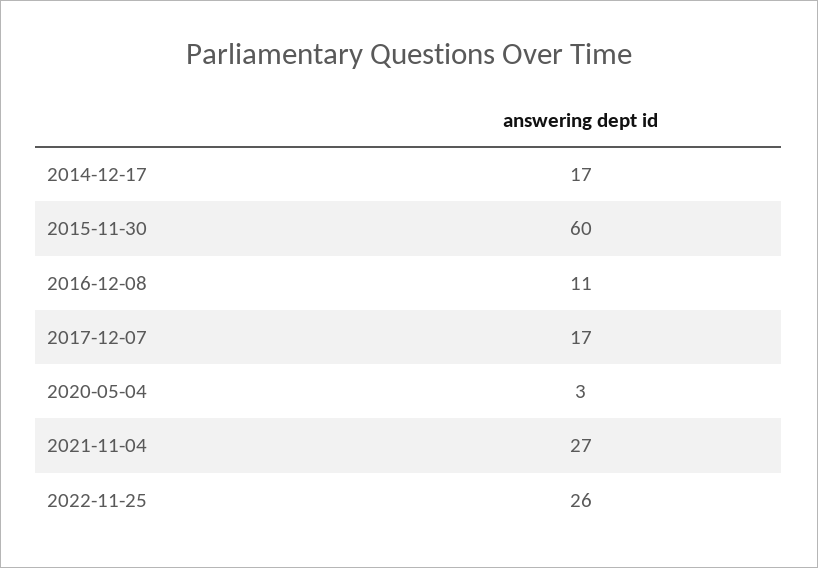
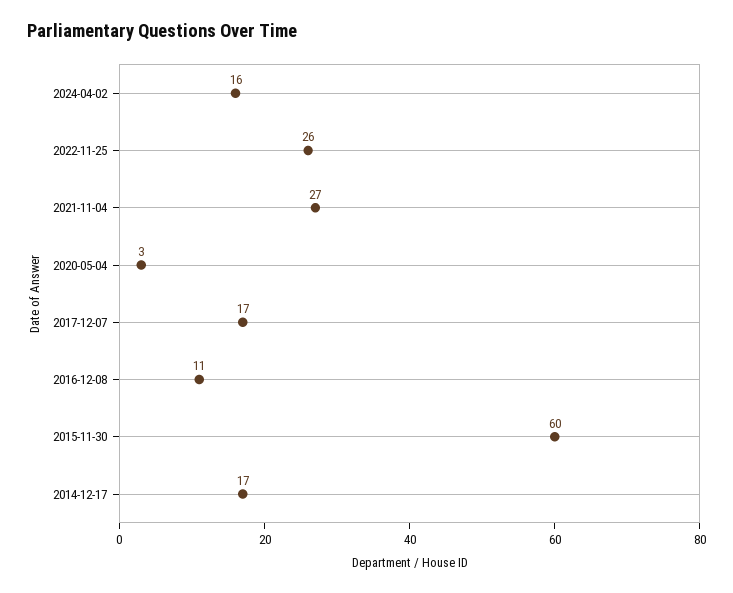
2024-04-02: none -> 16

